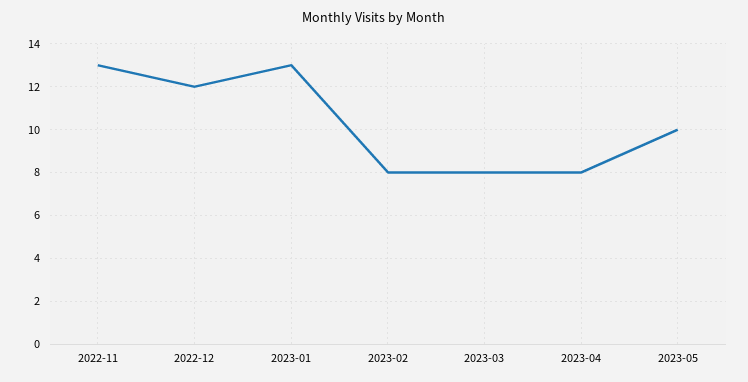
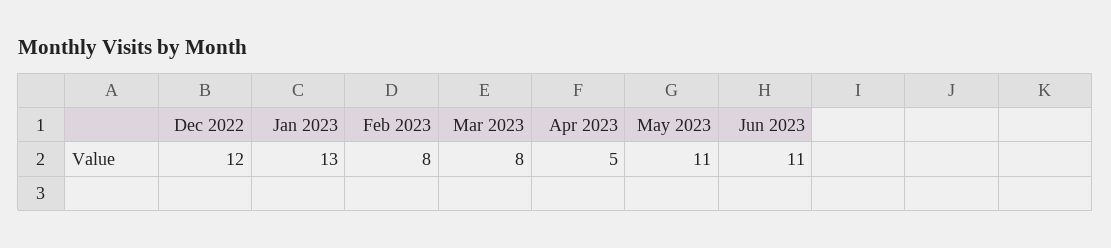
2022-11: 13 -> none
2023-04: 8 -> 5
2023-05: 10 -> 11
Jun 2023: none -> 11

